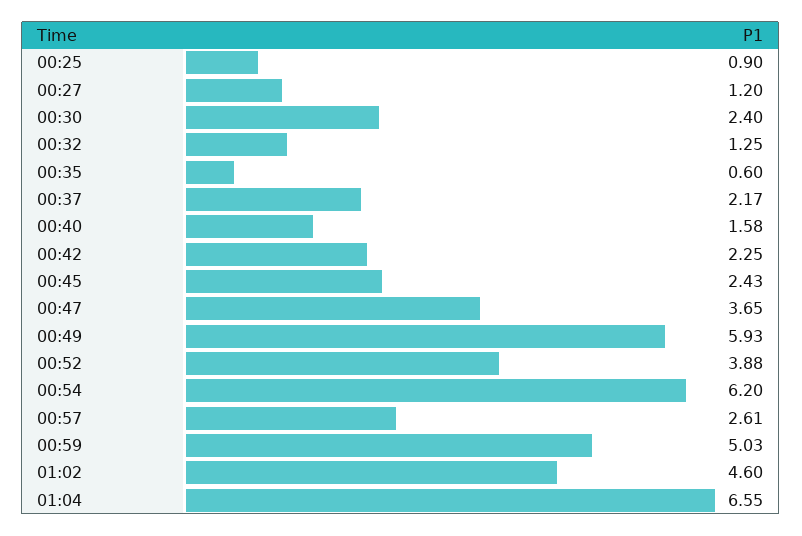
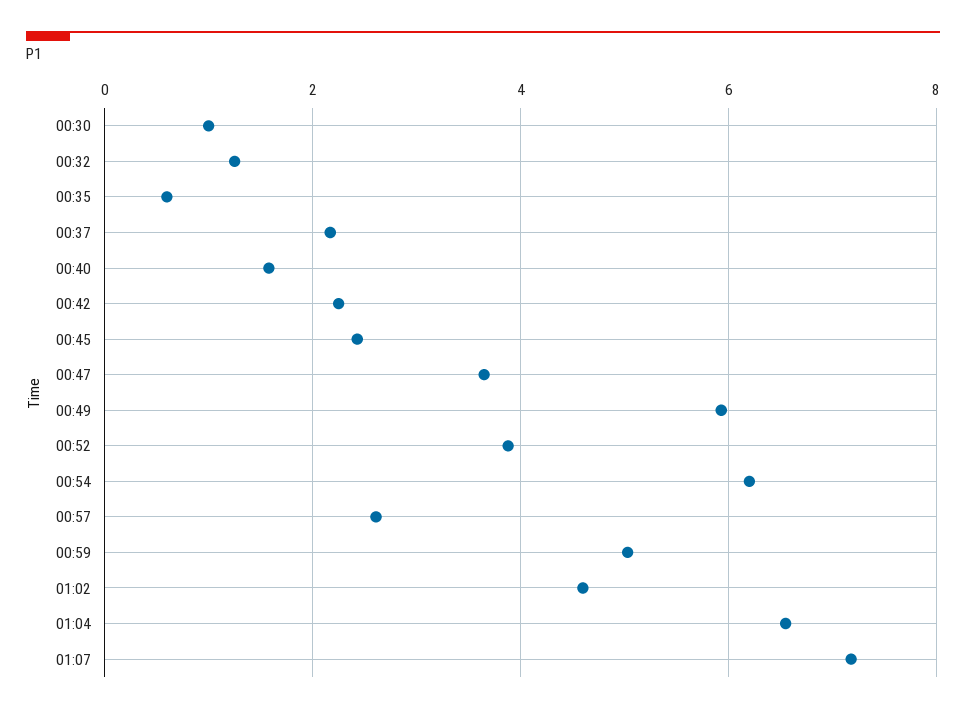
00:25: 0.9 -> none
00:27: 1.2 -> none
00:30: 2.4 -> 1
01:07: none -> 7.2

